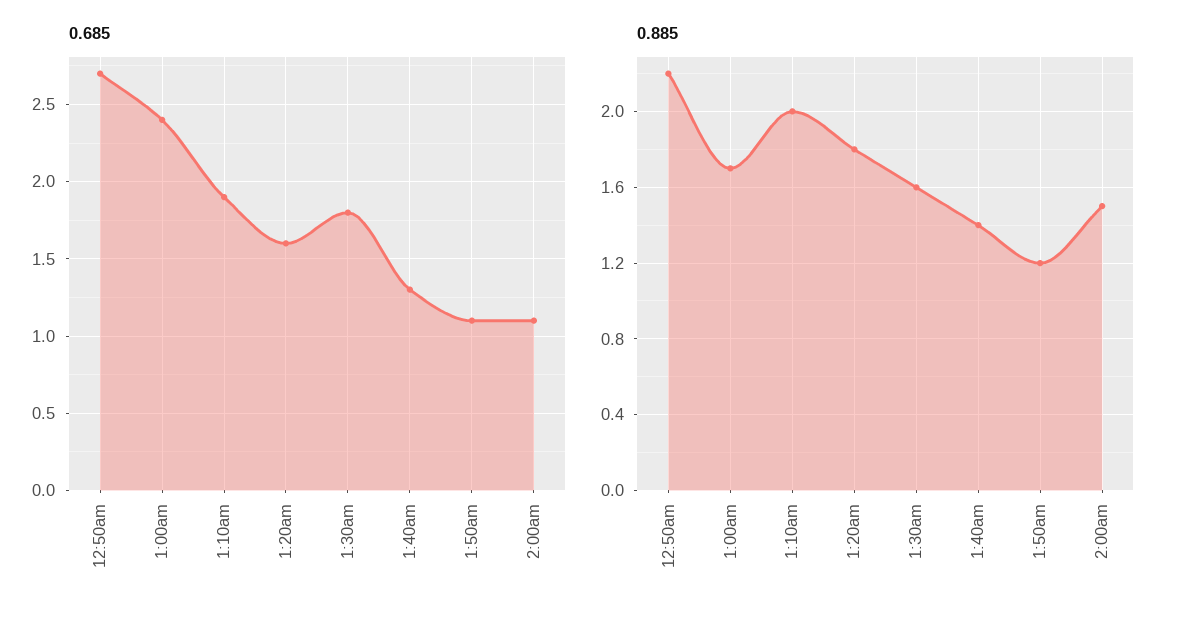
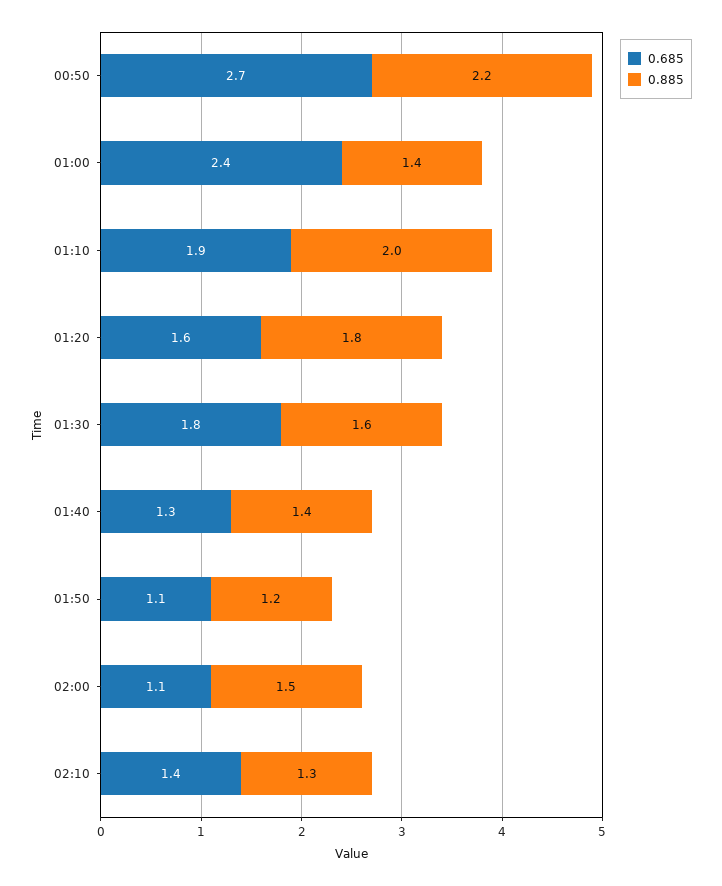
0.885, 1:00am: 1.7 -> 1.4
0.685, 02:10: none -> 1.4
0.885, 02:10: none -> 1.3

